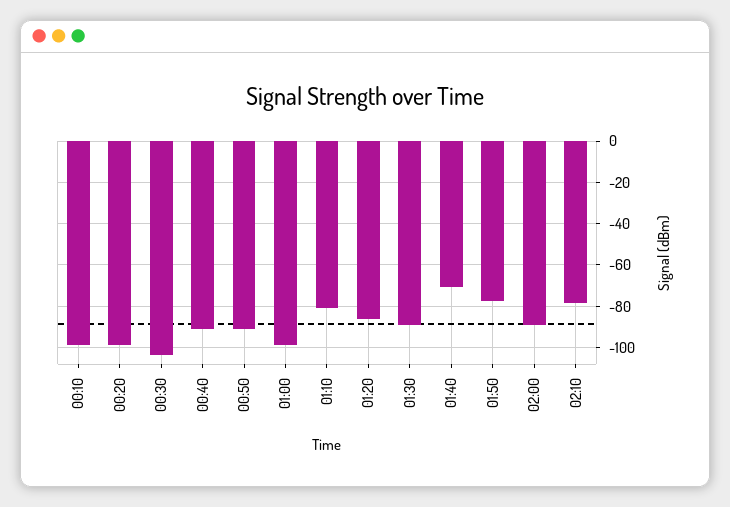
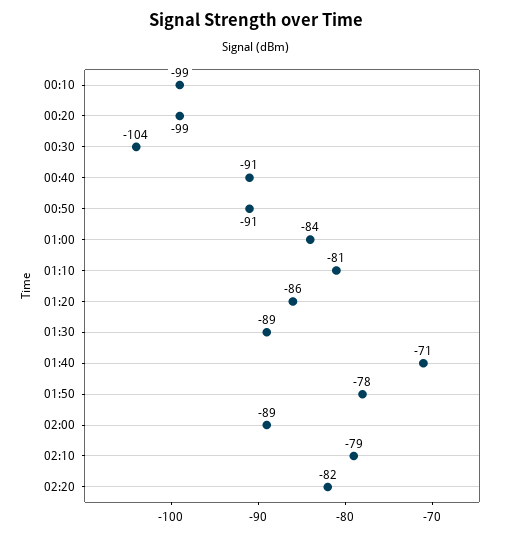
01:00: -100 -> -84
02:20: none -> -82

